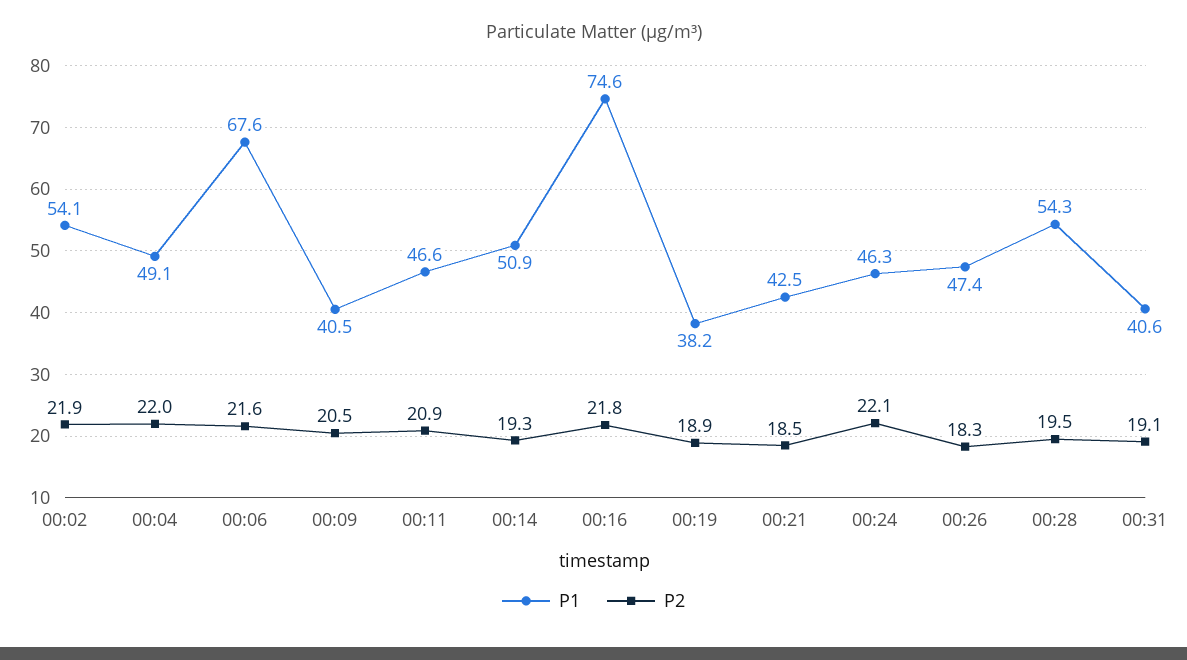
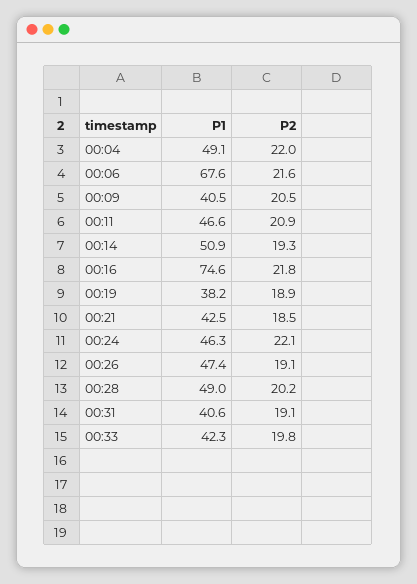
P1, 00:02: 54.1 -> none
P2, 00:02: 21.9 -> none
P2, 00:26: 18.3 -> 19.1
P1, 00:28: 54.3 -> 49
P2, 00:28: 19.5 -> 20.2
P1, 00:33: none -> 42.3
P2, 00:33: none -> 19.8

